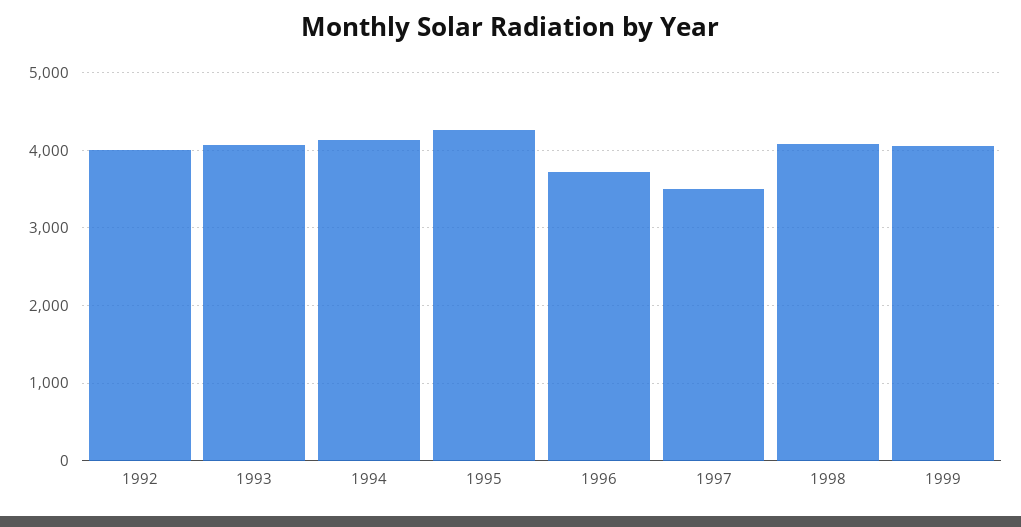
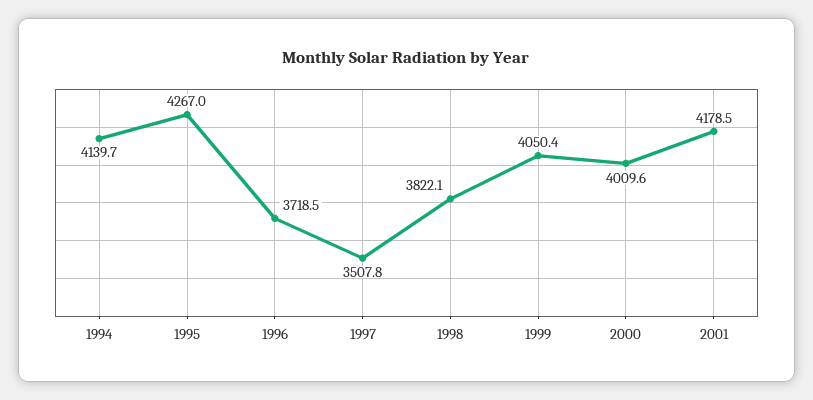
1992: 4000 -> none
1993: 4100 -> none
1998: 4100 -> 3822.1
2000: none -> 4009.6
2001: none -> 4178.5

